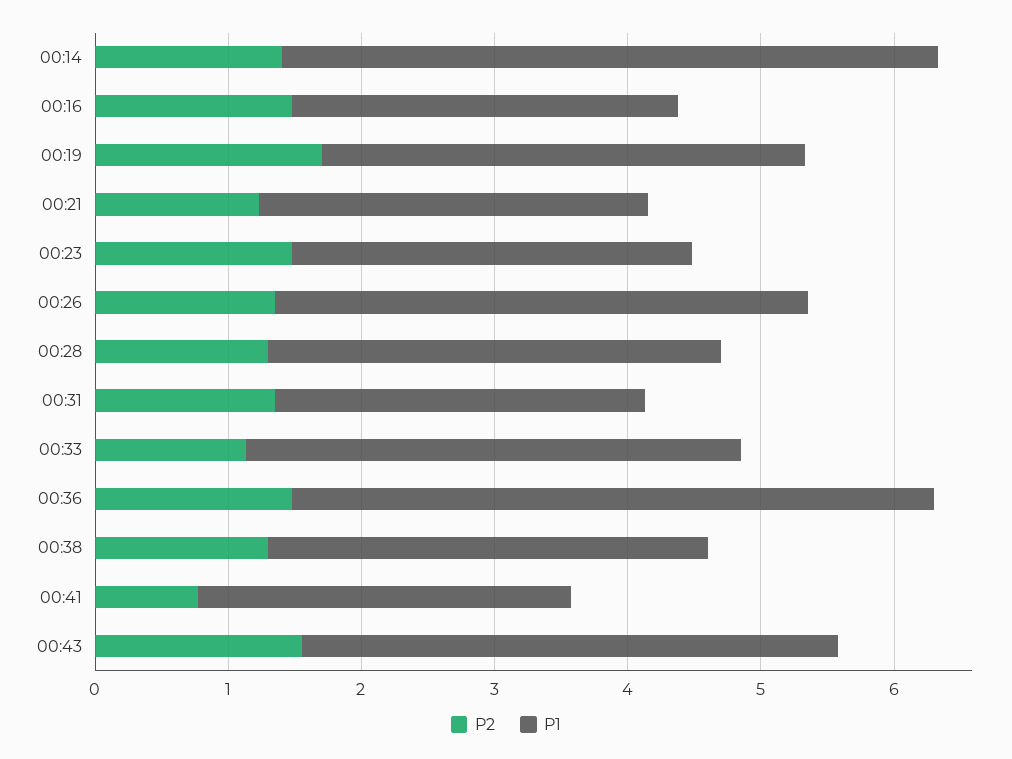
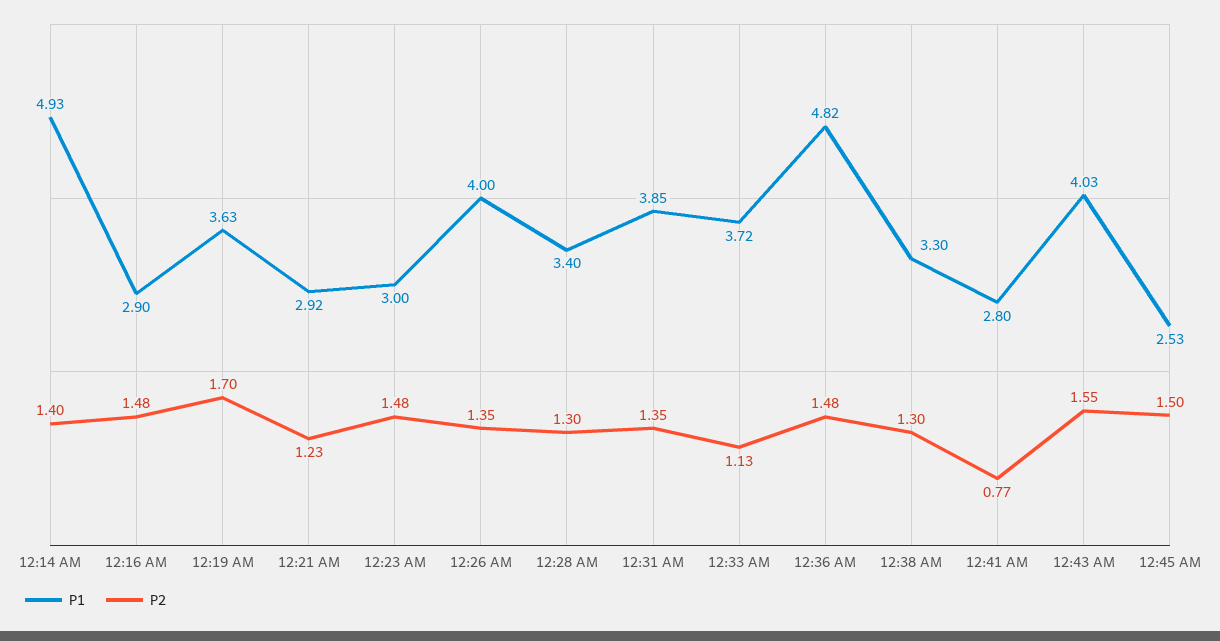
P1, 00:31: 2.8 -> 3.85
P1, 12:45 AM: none -> 2.53
P2, 12:45 AM: none -> 1.5

